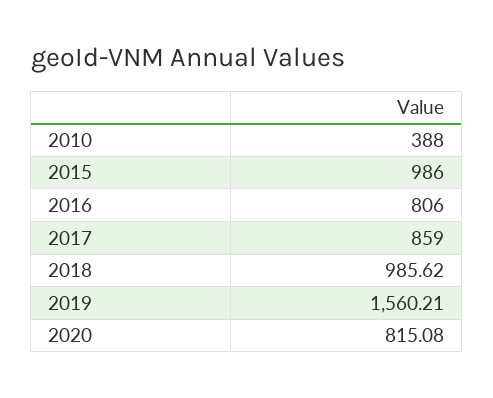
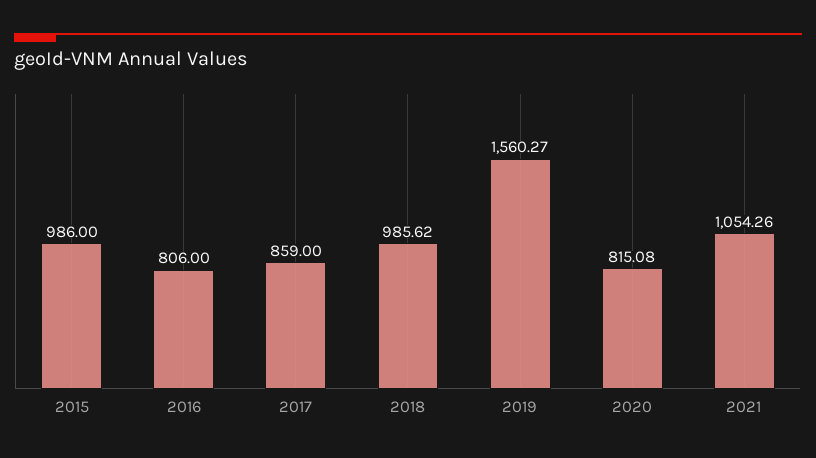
2010: 388 -> none
2019: 1560.21 -> 1560.27
2021: none -> 1054.26

